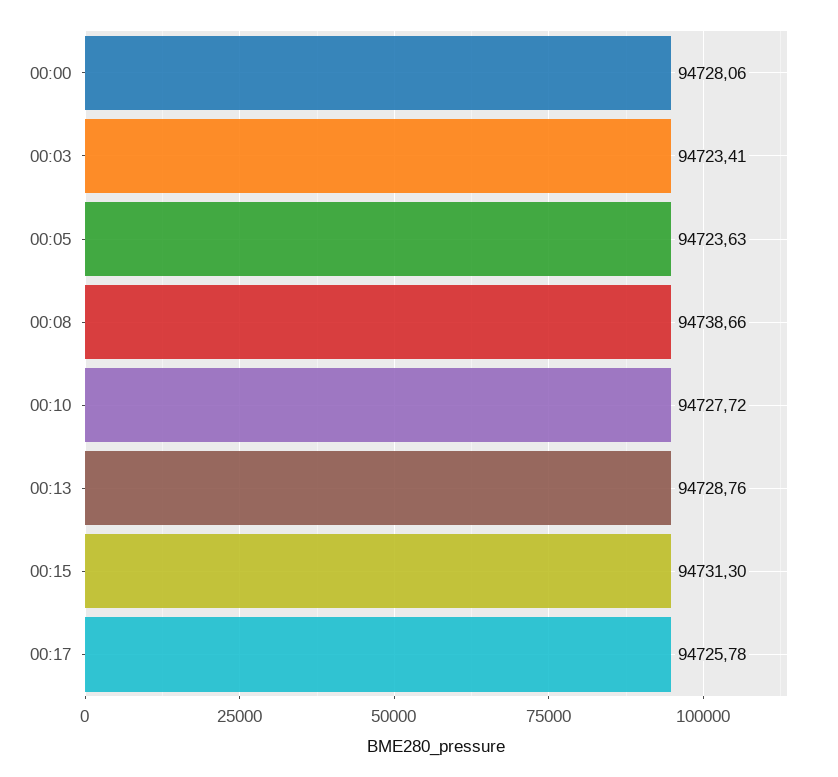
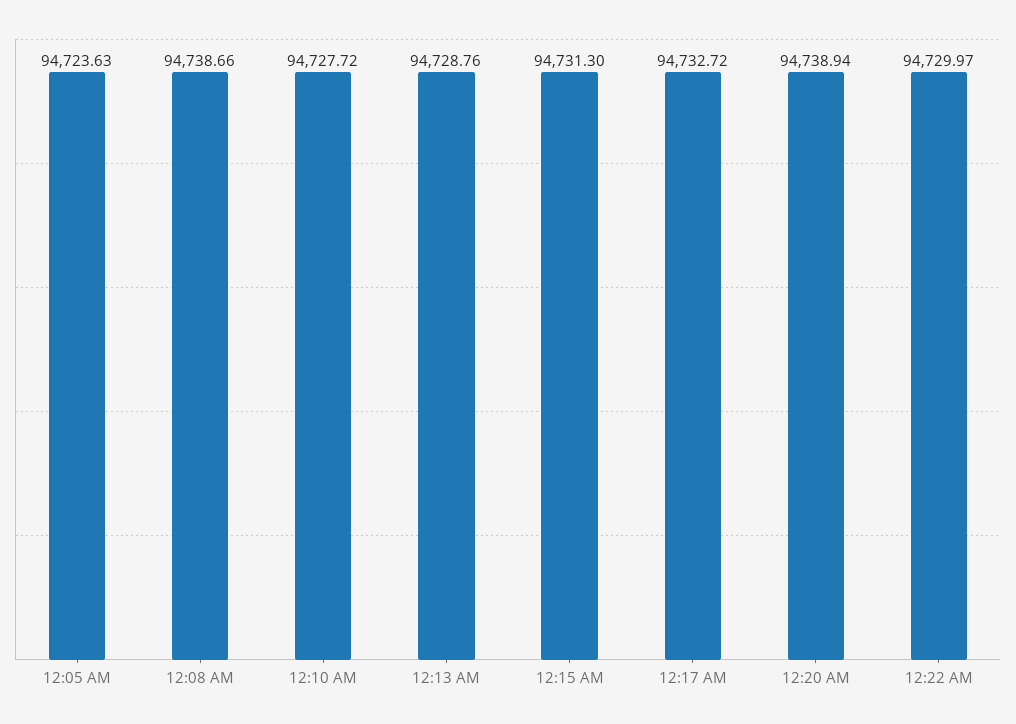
00:00: 94728.06 -> none
00:03: 94723.41 -> none
00:17: 94725.78 -> 94732.72
12:20 AM: none -> 94738.94
12:22 AM: none -> 94729.97

